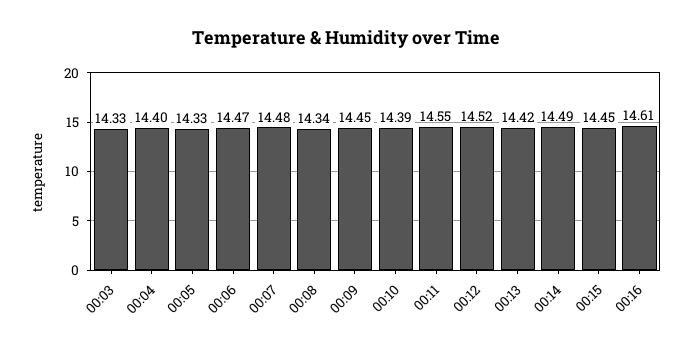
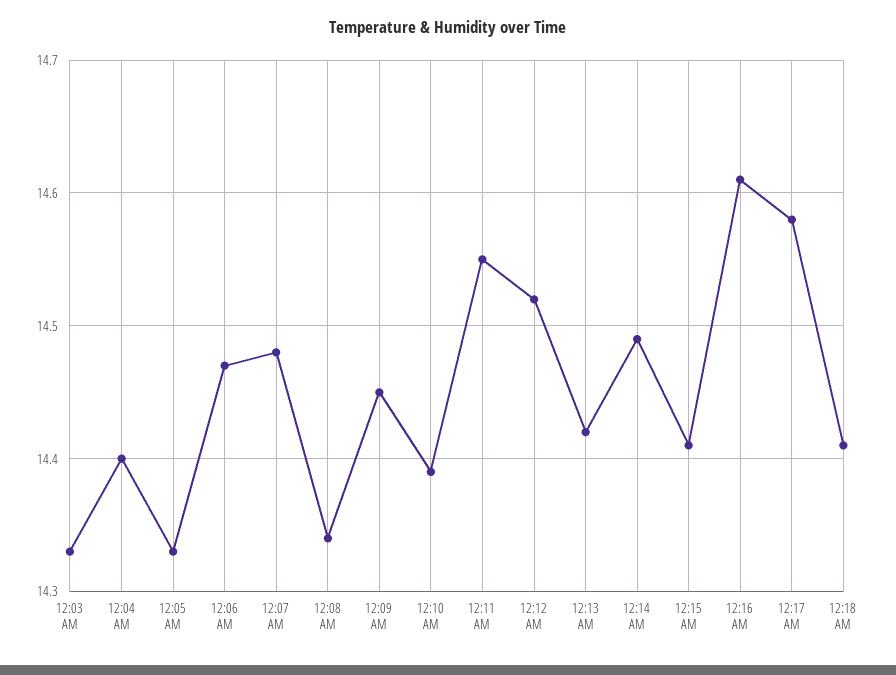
00:15: 14.45 -> 14.41
12:17 AM: none -> 14.58
12:18 AM: none -> 14.41

